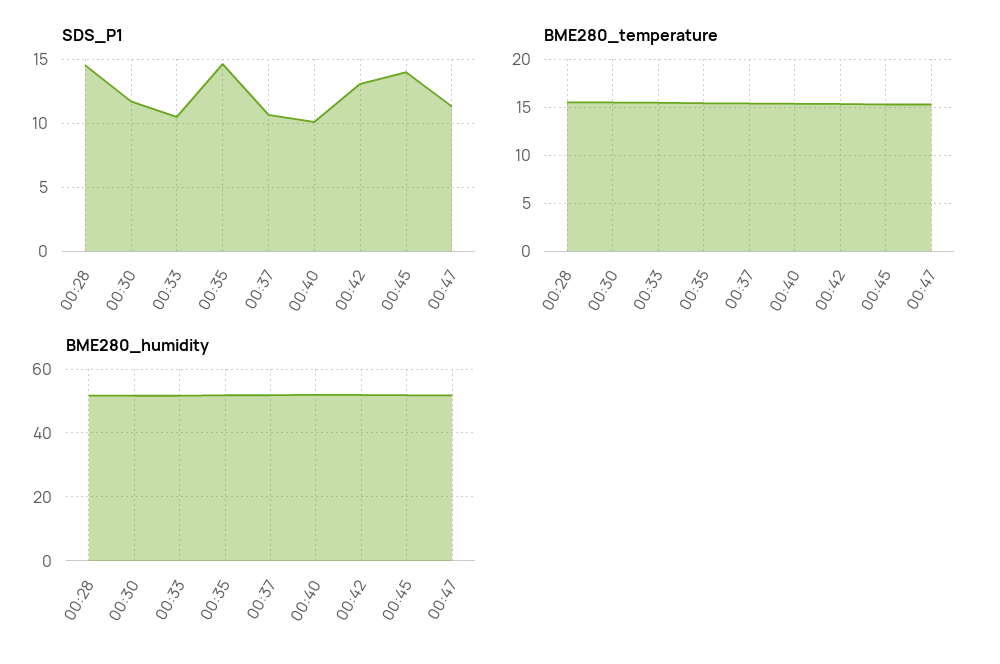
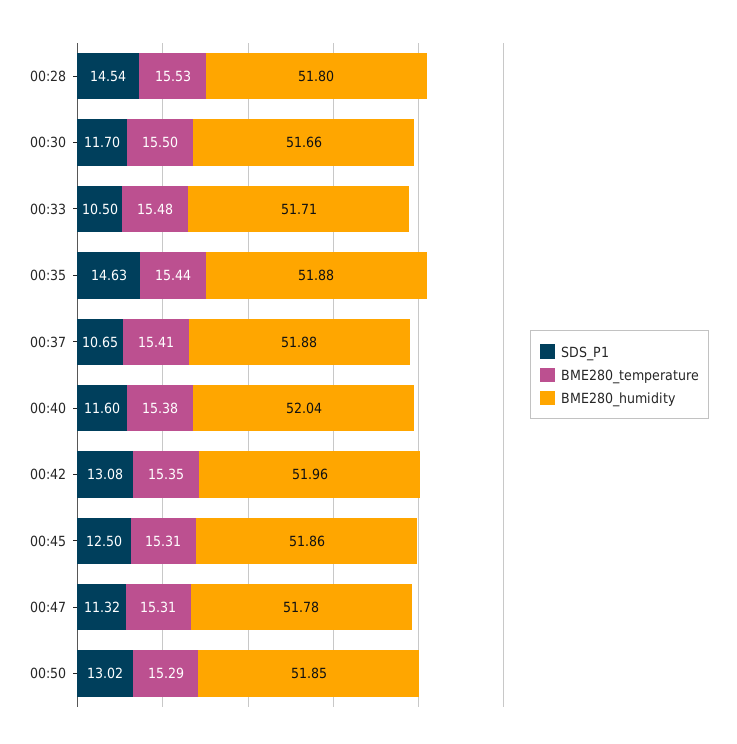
SDS_P1, 00:40: 10 -> 11.6
SDS_P1, 00:45: 14 -> 12.5
SDS_P1, 00:50: none -> 13.02
BME280_temperature, 00:50: none -> 15.29
BME280_humidity, 00:50: none -> 51.85

